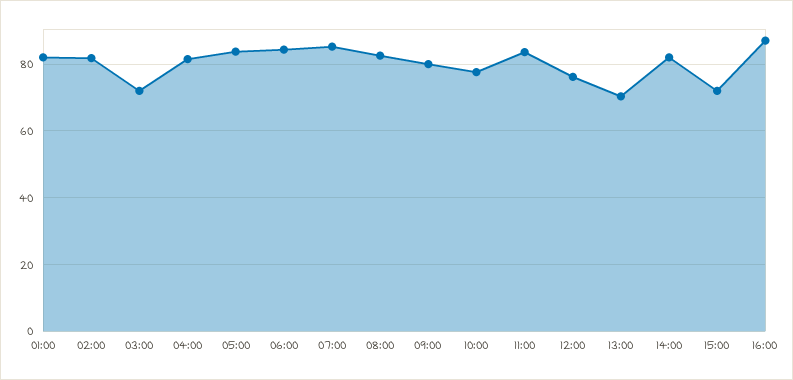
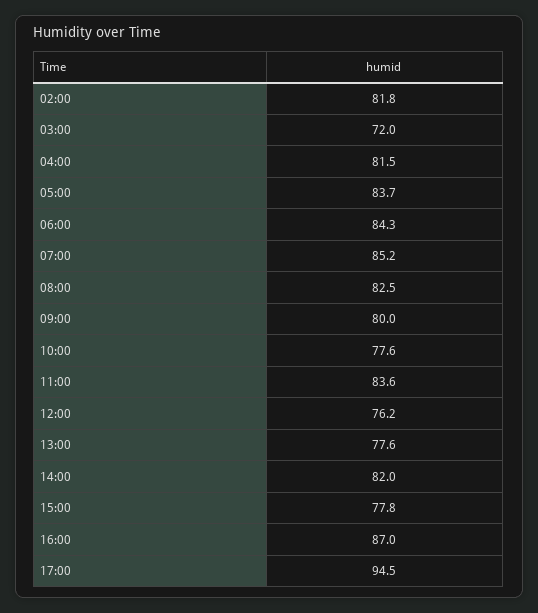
01:00: 82 -> none
13:00: 70 -> 77.6
15:00: 72 -> 77.8
17:00: none -> 94.5

